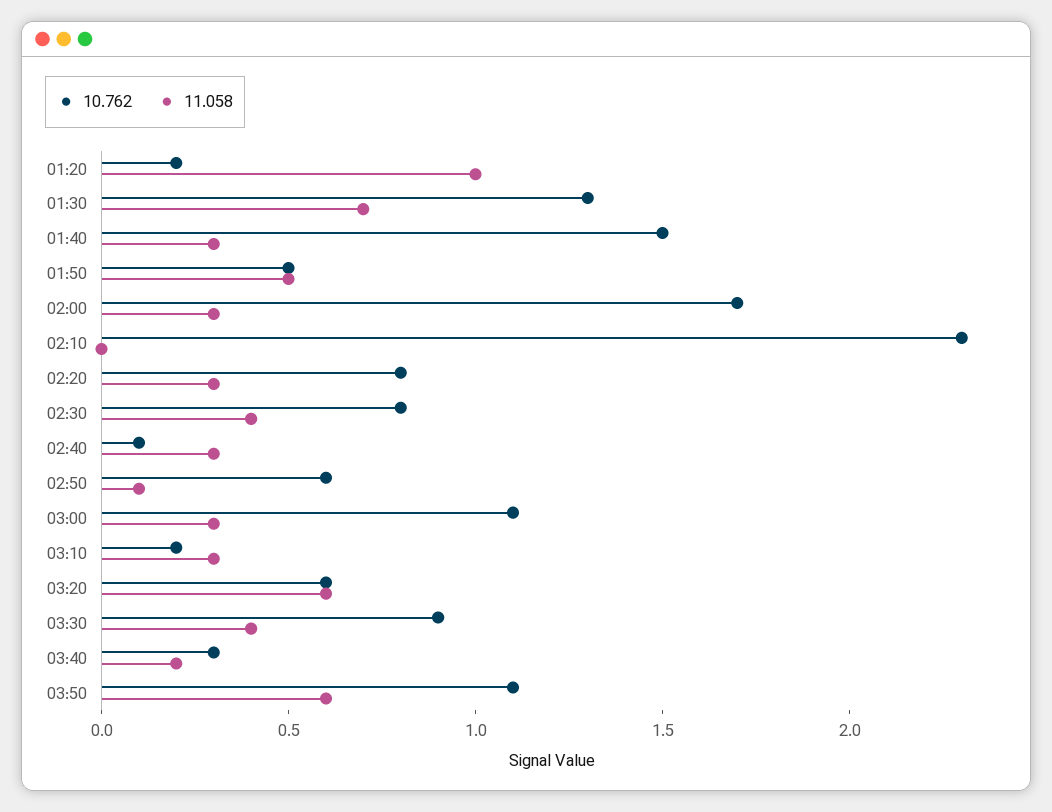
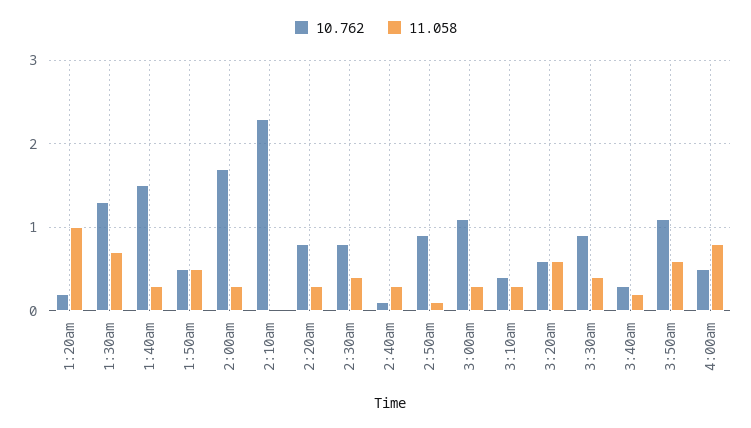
10.762, 02:50: 0.6 -> 0.9
10.762, 03:10: 0.2 -> 0.4
10.762, 4:00am: none -> 0.5
11.058, 4:00am: none -> 0.8

